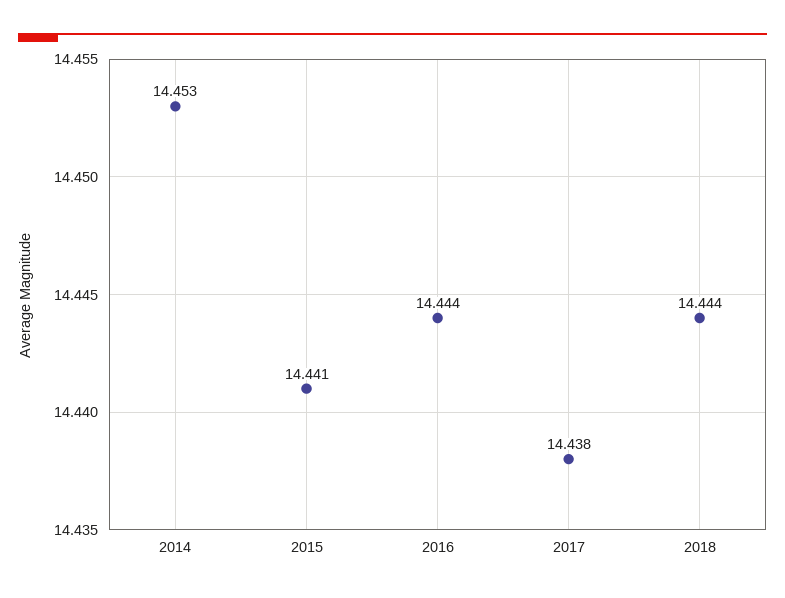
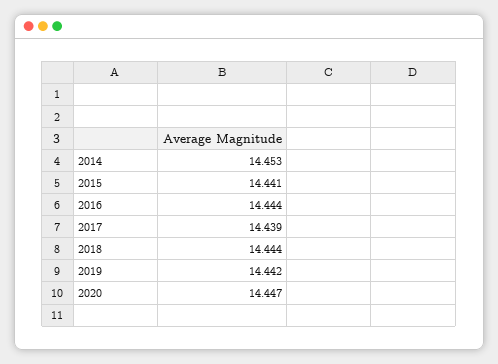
2017: 14.438 -> 14.439
2019: none -> 14.442
2020: none -> 14.447

